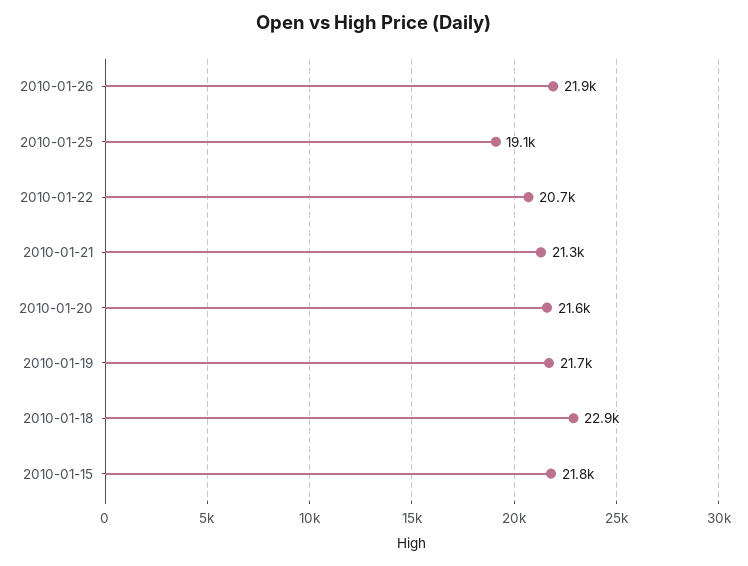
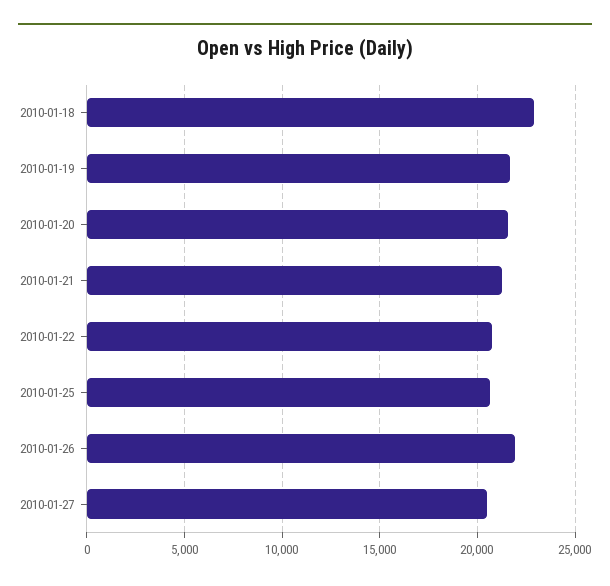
2010-01-25: 19100 -> 20500
2010-01-15: 21800 -> none
2010-01-27: none -> 20500

